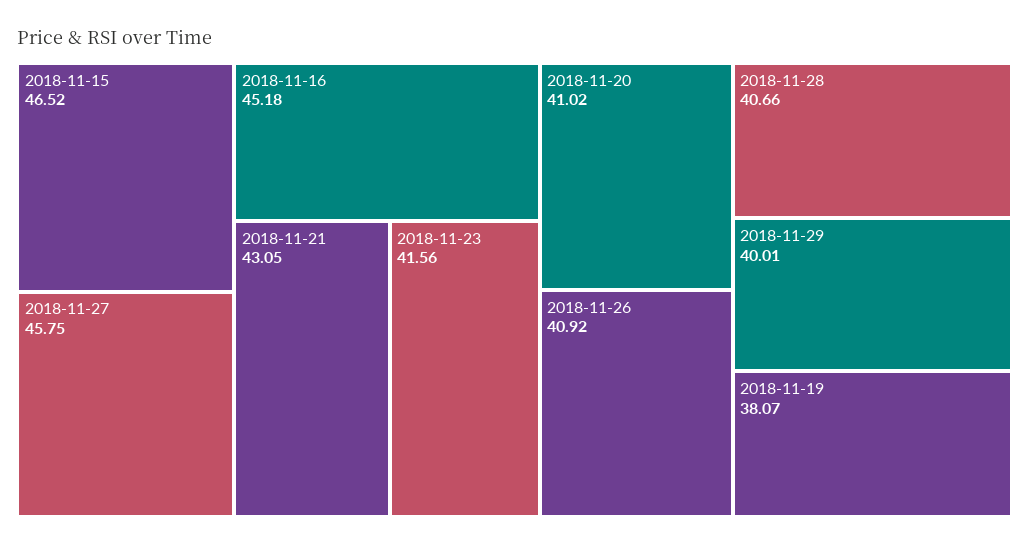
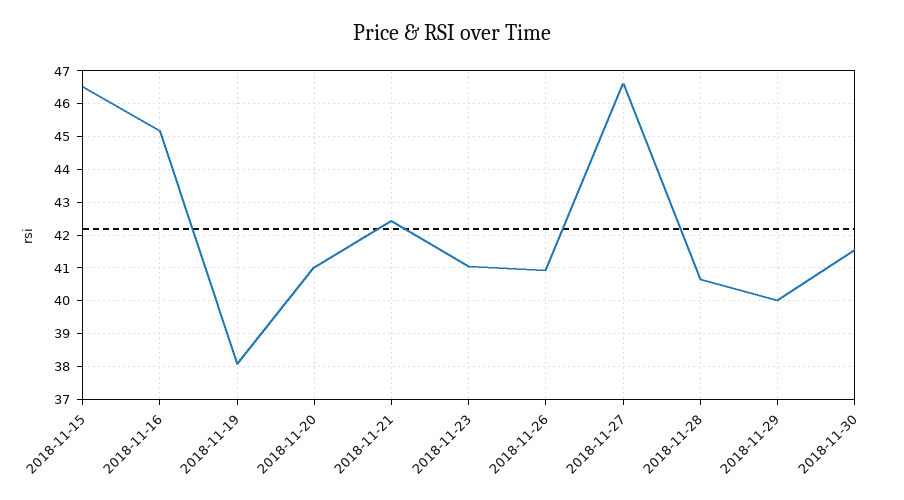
2018-11-27: 45.75 -> 46.6
2018-11-21: 43.05 -> 42.4
2018-11-23: 41.56 -> 41
2018-11-30: none -> 41.6

